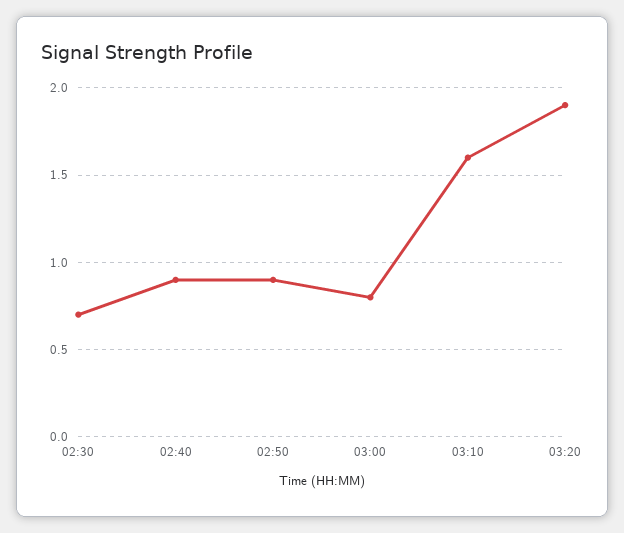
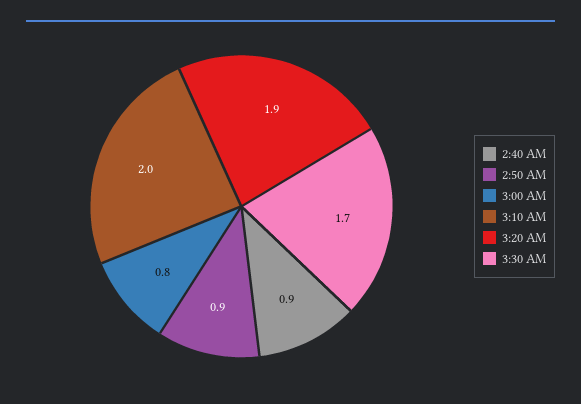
02:30: 0.7 -> none
03:10: 1.6 -> 2
3:30 AM: none -> 1.7

